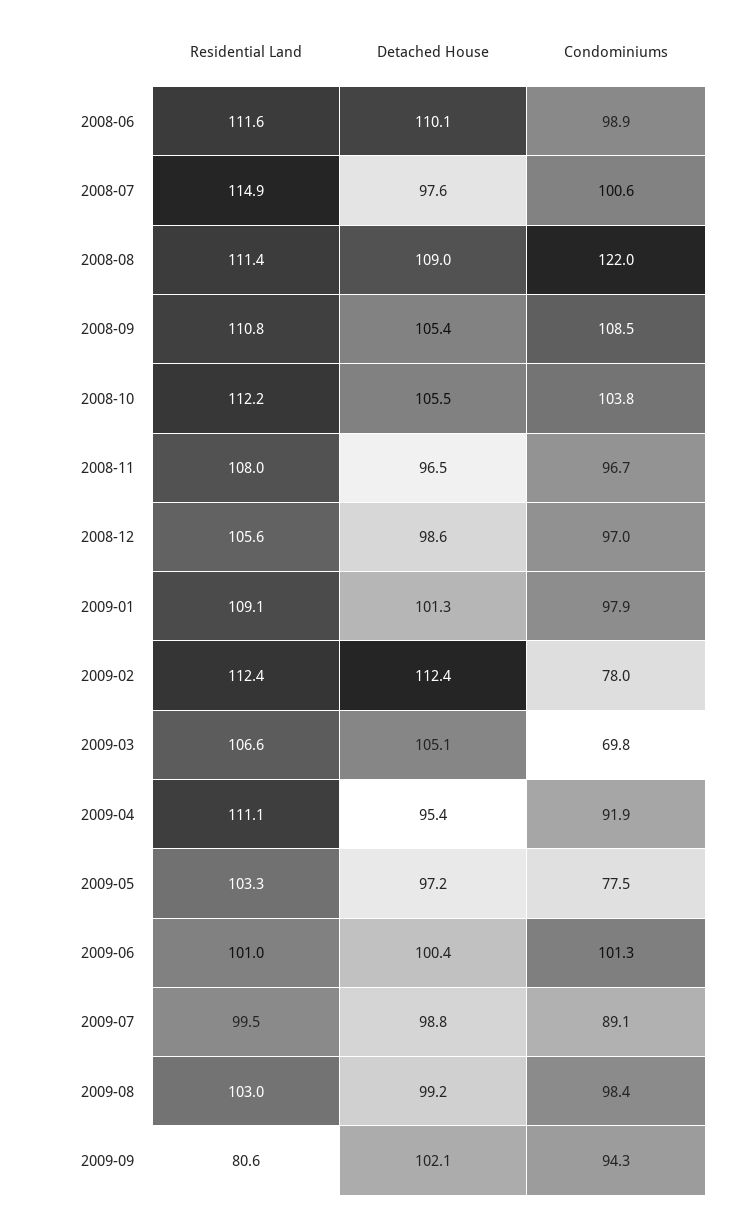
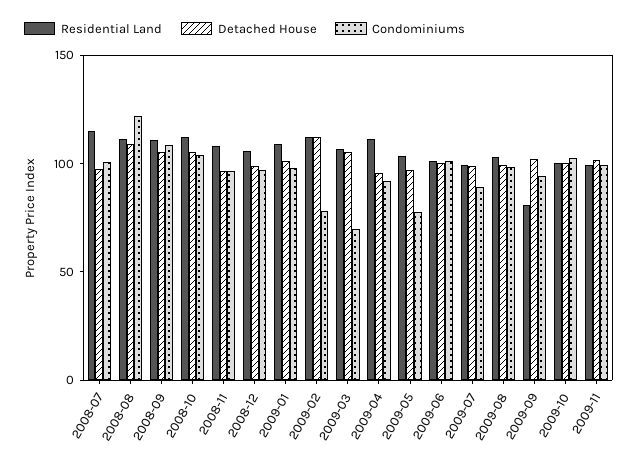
Residential Land, 2008-06: 111.6 -> none
Detached House, 2008-06: 110.1 -> none
Condominiums, 2008-06: 98.9 -> none
Residential Land, 2009-10: none -> 100
Detached House, 2009-10: none -> 100
Condominiums, 2009-10: none -> 100
Residential Land, 2009-11: none -> 100
Detached House, 2009-11: none -> 100
Condominiums, 2009-11: none -> 100

